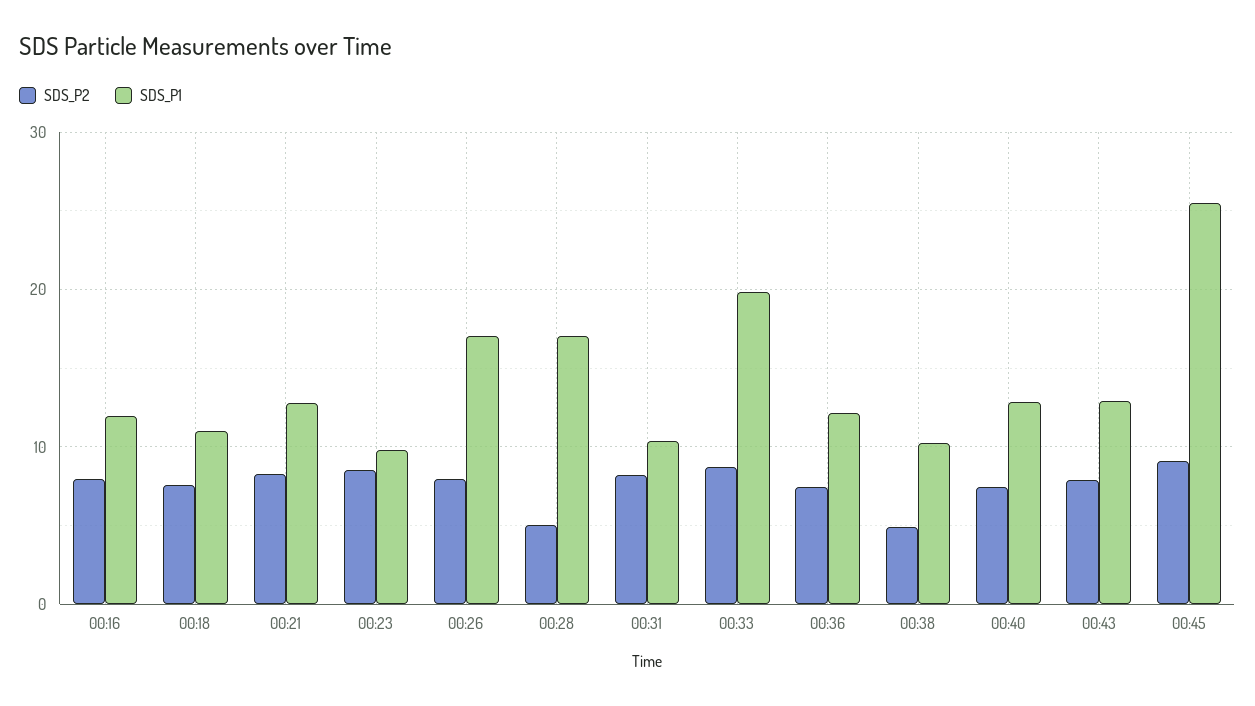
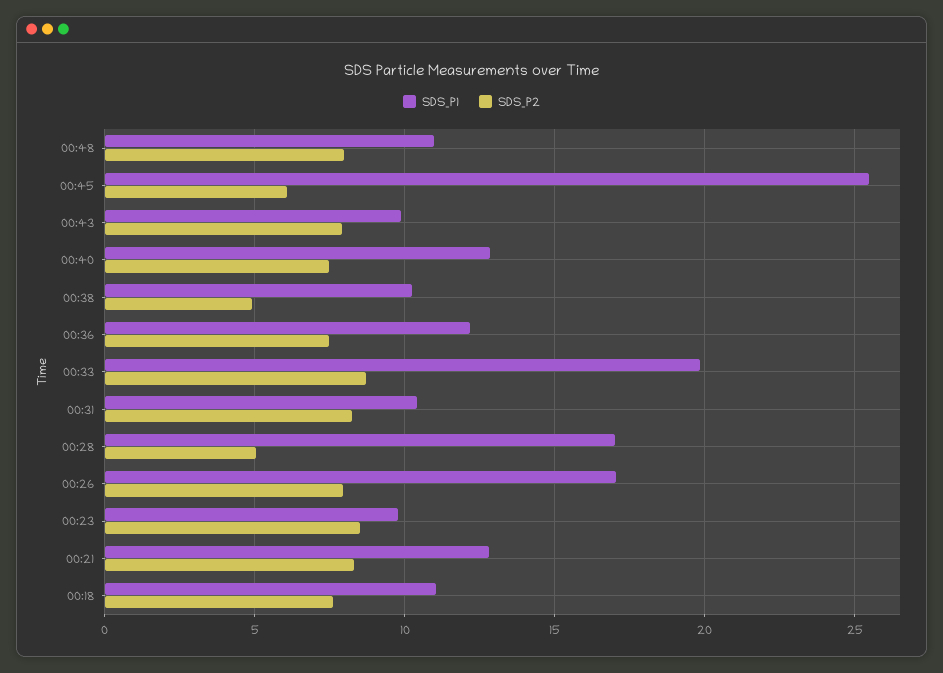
SDS_P2, 00:16: 8 -> none
SDS_P1, 00:16: 12 -> none
SDS_P1, 00:43: 13 -> 10
SDS_P2, 00:45: 9 -> 6
SDS_P1, 00:48: none -> 11
SDS_P2, 00:48: none -> 8

